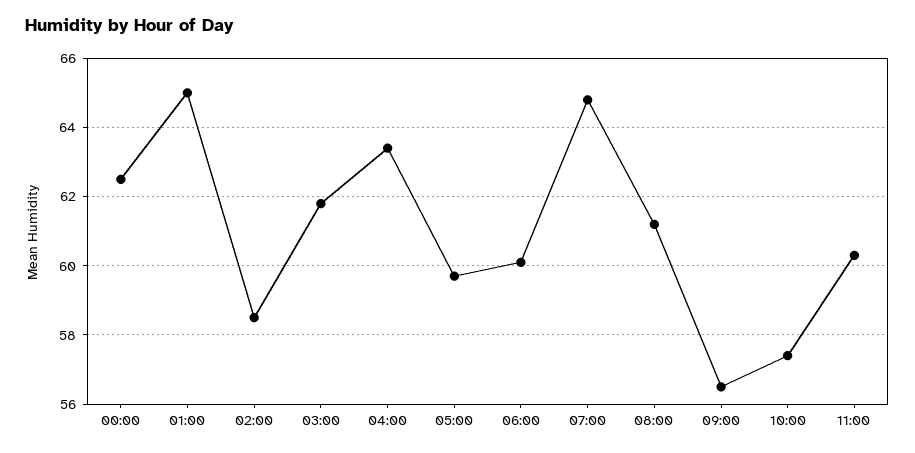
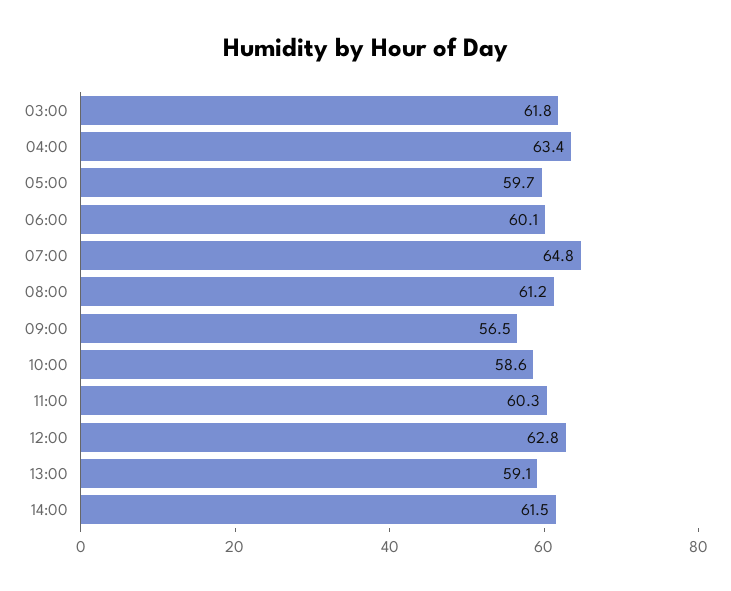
00:00: 62.5 -> none
01:00: 65 -> none
02:00: 58.5 -> none
10:00: 57.5 -> 58.6
12:00: none -> 62.8
13:00: none -> 59.1
14:00: none -> 61.5

